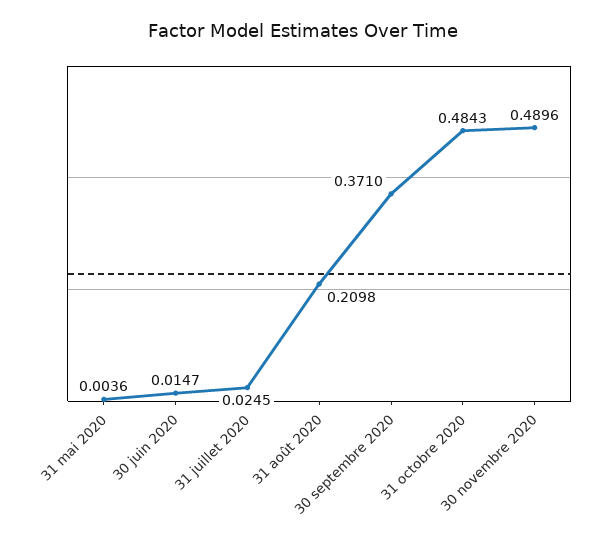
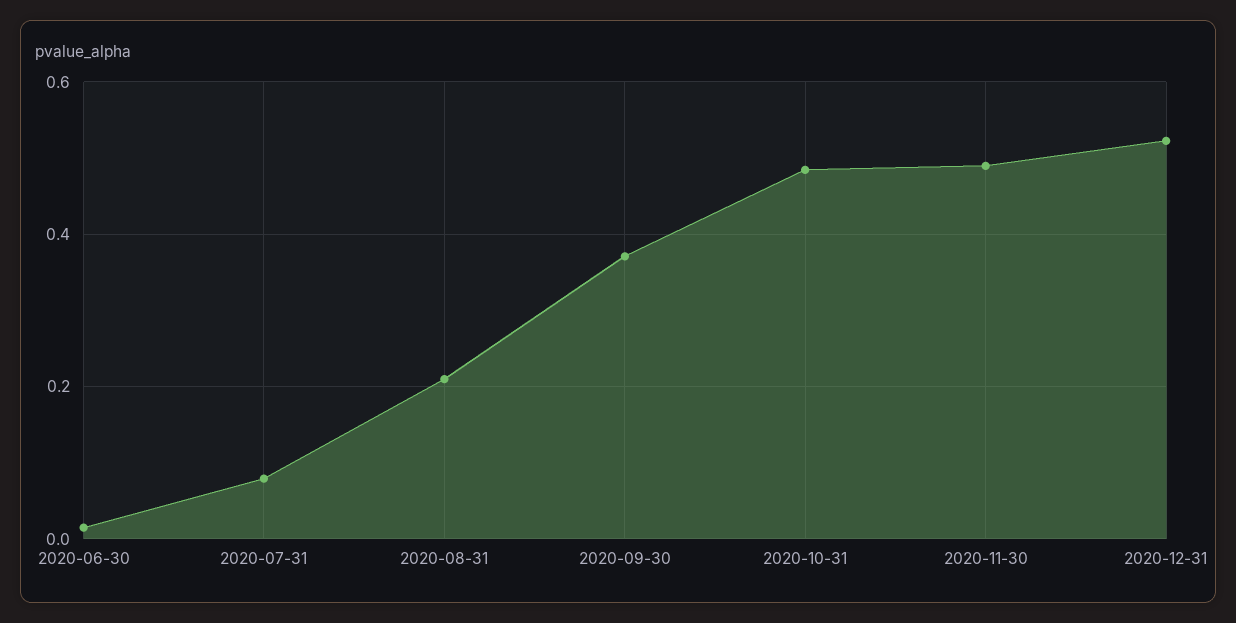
31 mai 2020: 0.0036 -> none
31 juillet 2020: 0.0245 -> 0.08
2020-12-31: none -> 0.52

